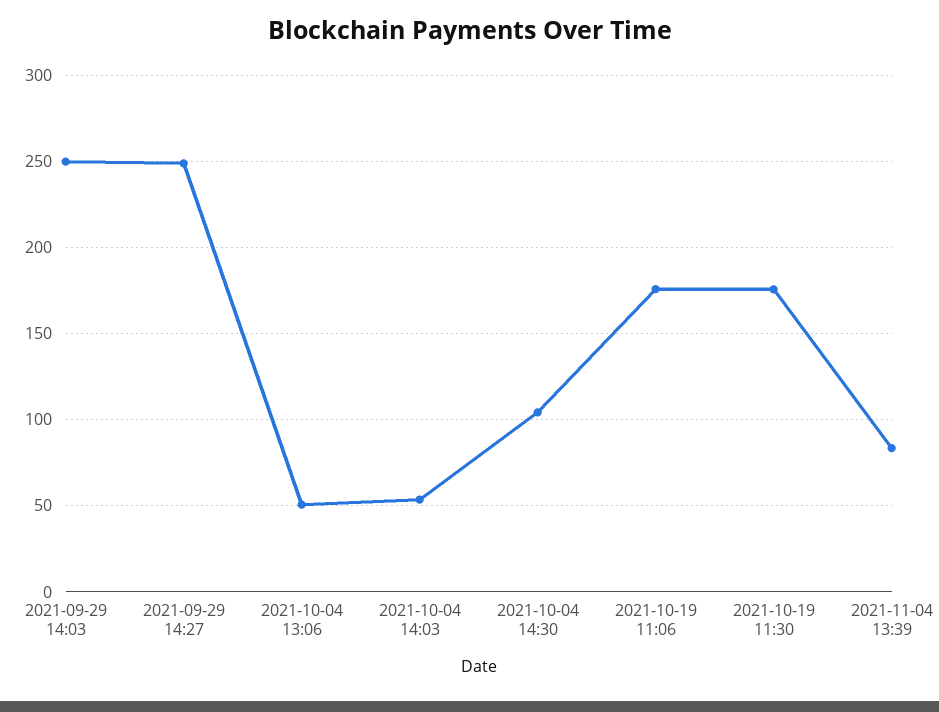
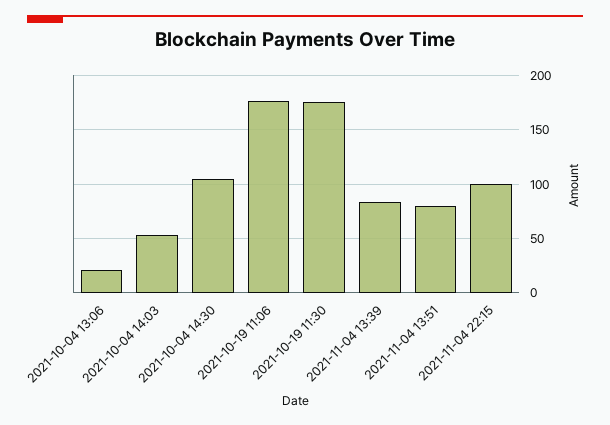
2021-09-29 14:03: 250 -> none
2021-09-29 14:27: 250 -> none
2021-10-04 13:06: 50 -> 20
2021-11-04 13:51: none -> 80
2021-11-04 22:15: none -> 100

